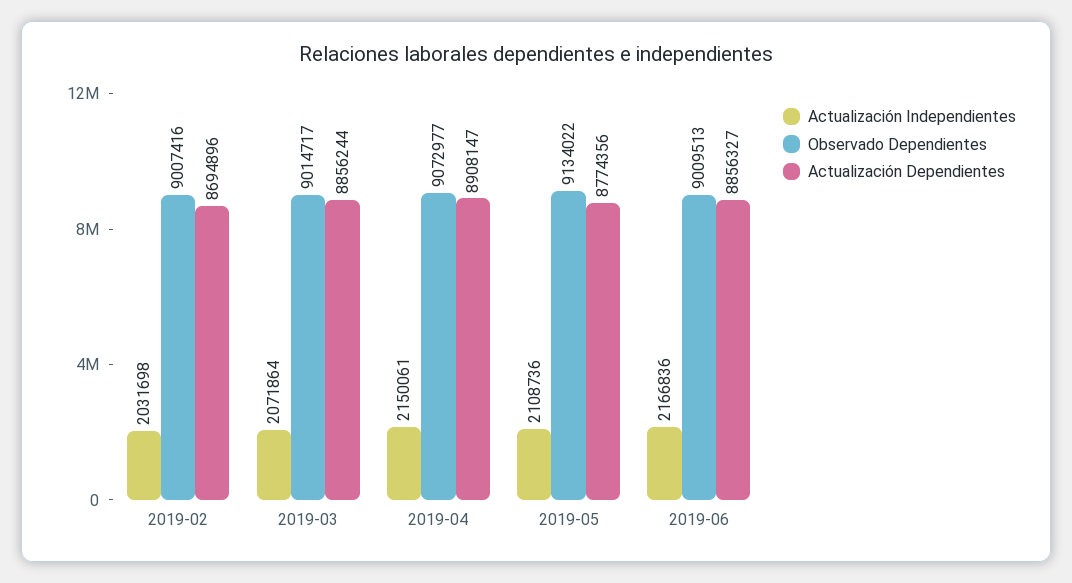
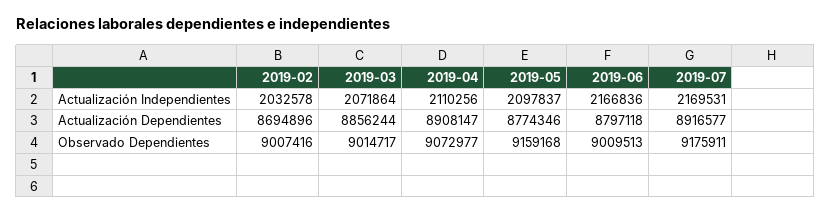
Actualización Independientes, 2019-02: 2031698 -> 2032578
Actualización Independientes, 2019-04: 2150061 -> 2110256
Actualización Independientes, 2019-05: 2108736 -> 2097837
Observado Dependientes, 2019-05: 9134022 -> 9159168
Actualización Dependientes, 2019-05: 8774356 -> 8774346
Actualización Dependientes, 2019-06: 8856327 -> 8797118
Actualización Independientes, 2019-07: none -> 2169531
Actualización Dependientes, 2019-07: none -> 8916577
Observado Dependientes, 2019-07: none -> 9175911

